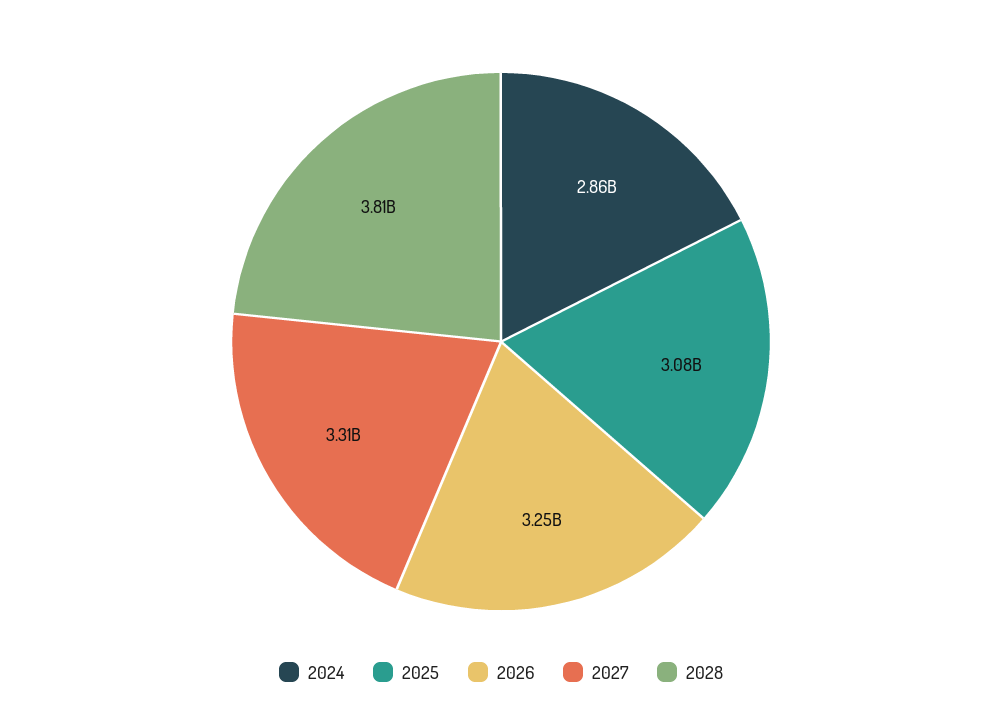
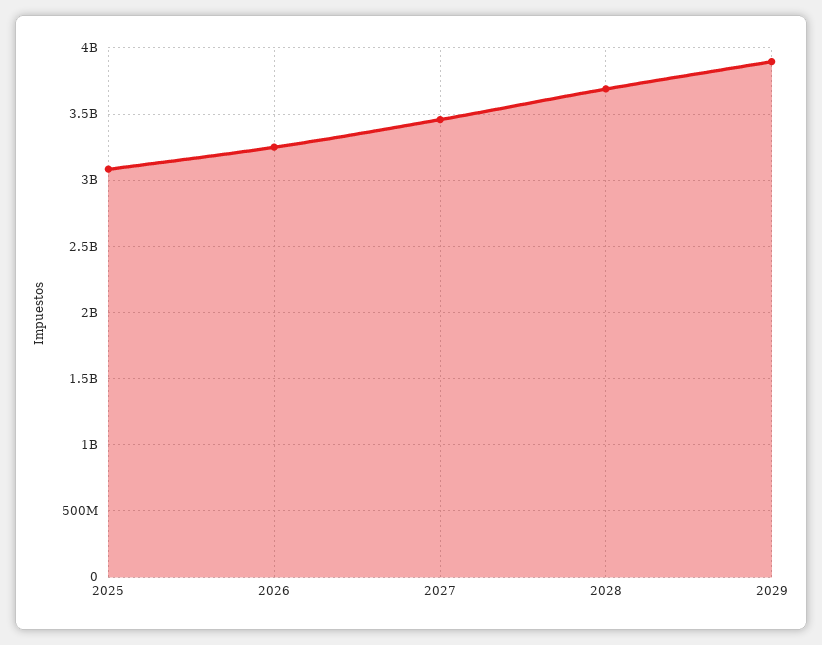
2024: 2860000000 -> none
2027: 3310000000 -> 3450000000
2028: 3810000000 -> 3700000000
2029: none -> 3900000000

